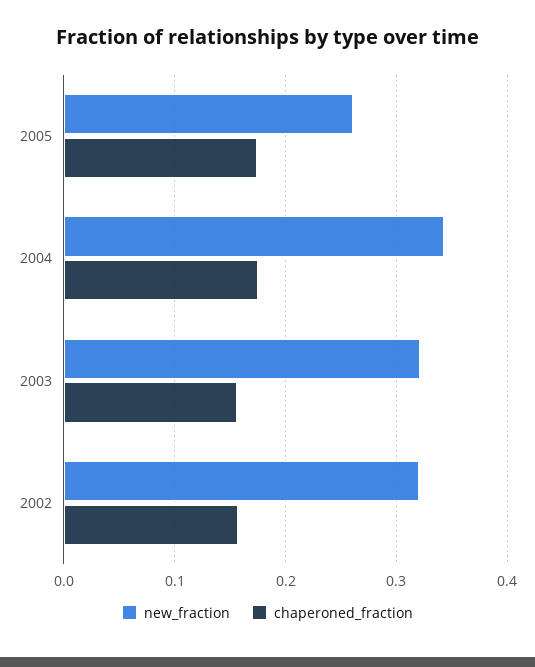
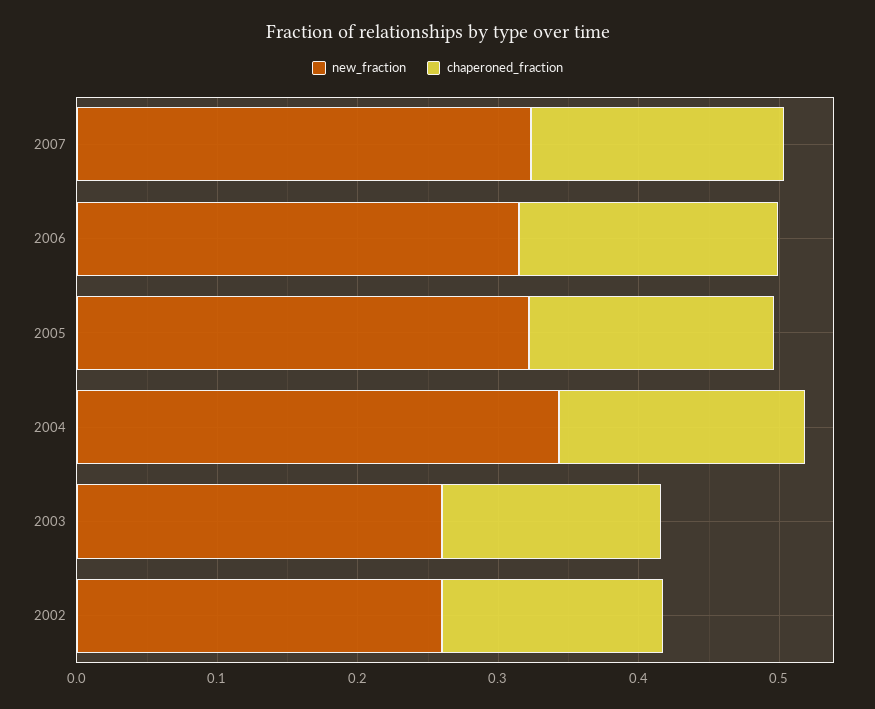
new_fraction, 2005: 0.26 -> 0.32
new_fraction, 2003: 0.32 -> 0.26
new_fraction, 2002: 0.32 -> 0.26
new_fraction, 2007: none -> 0.32
chaperoned_fraction, 2007: none -> 0.18
new_fraction, 2006: none -> 0.32
chaperoned_fraction, 2006: none -> 0.18

